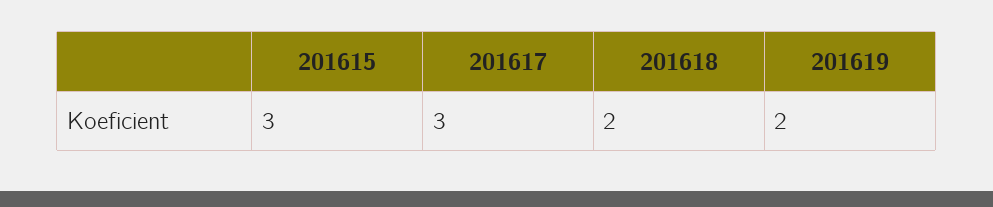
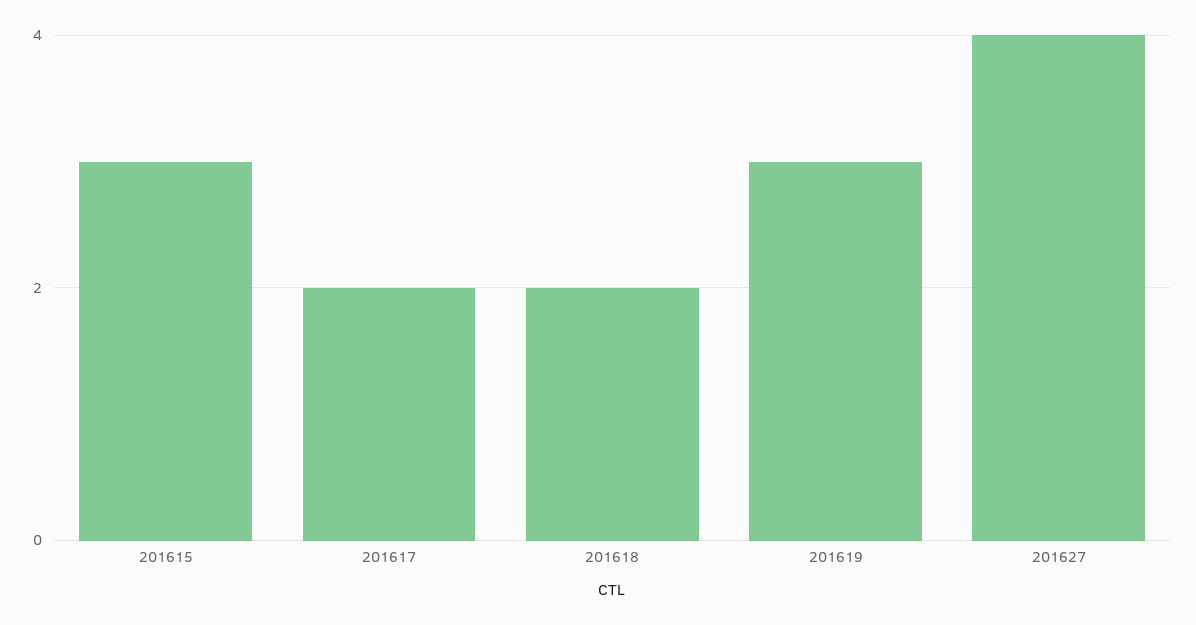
201617: 3 -> 2
201619: 2 -> 3
201627: none -> 4

